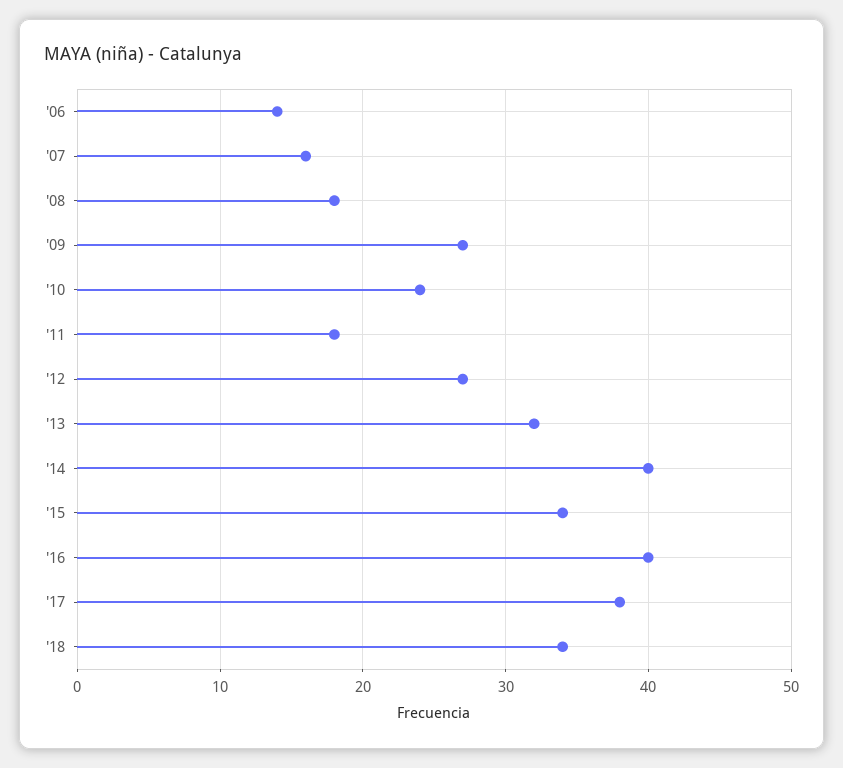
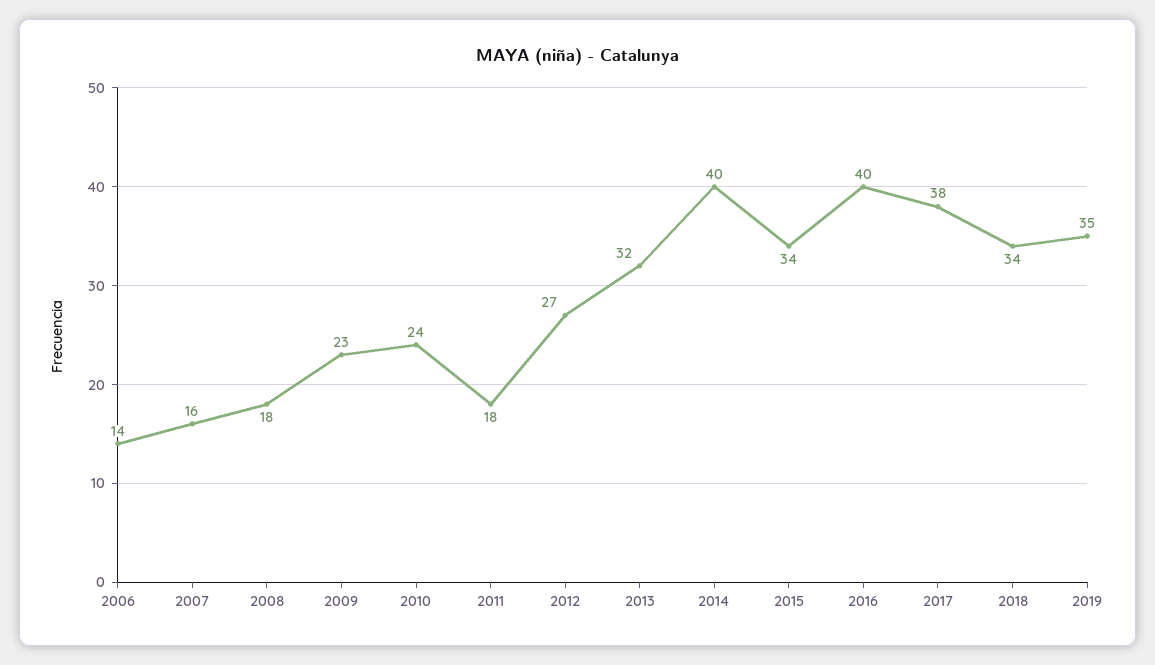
'09: 27 -> 23
2019: none -> 35

